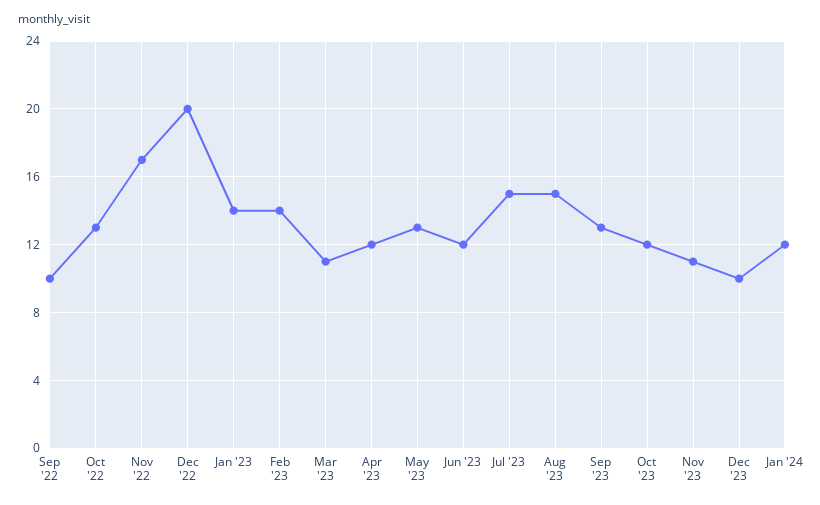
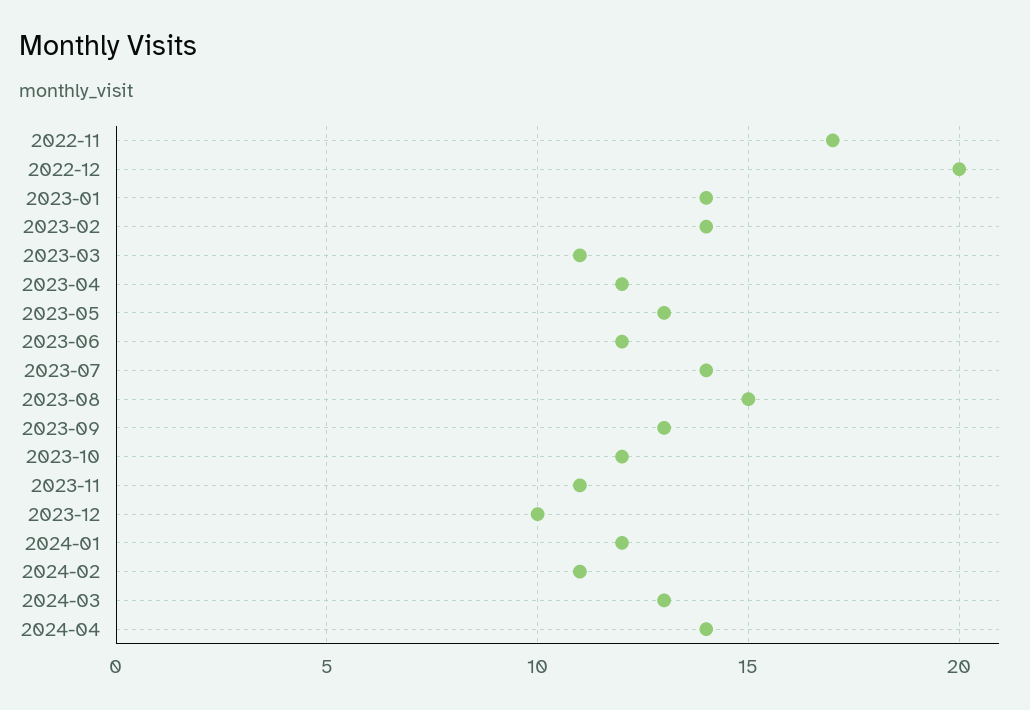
Sep '22: 10 -> none
Oct '22: 13 -> none
Jul '23: 15 -> 14
2024-02: none -> 11
2024-03: none -> 13
2024-04: none -> 14

